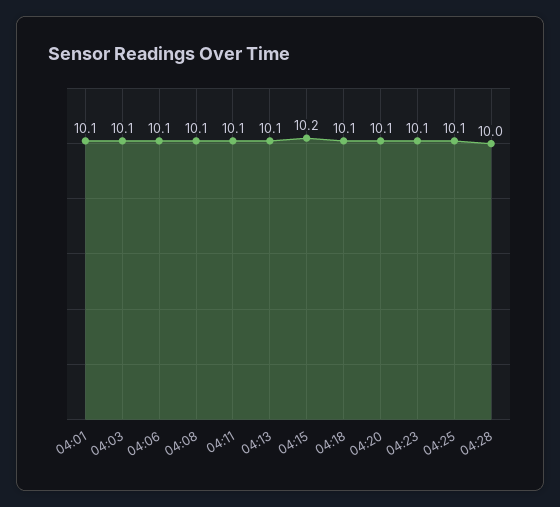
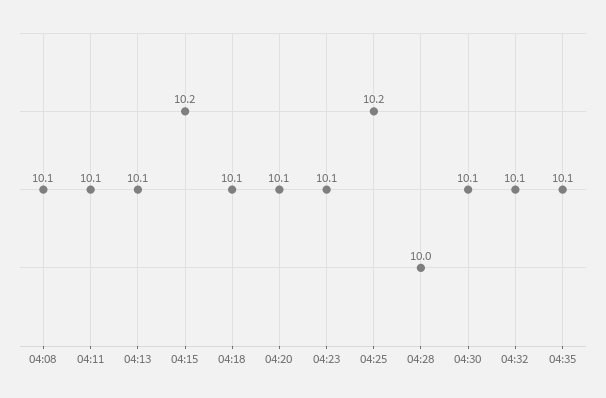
04:01: 10.1 -> none
04:03: 10.1 -> none
04:06: 10.1 -> none
04:25: 10.1 -> 10.2
04:30: none -> 10.1
04:32: none -> 10.1
04:35: none -> 10.1

